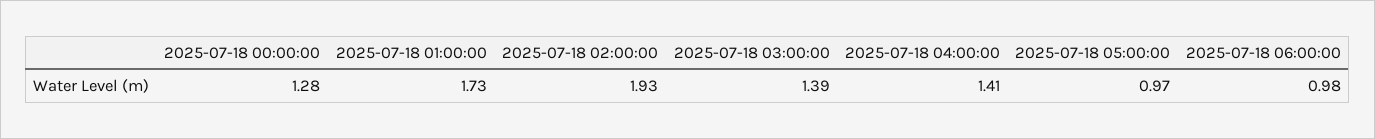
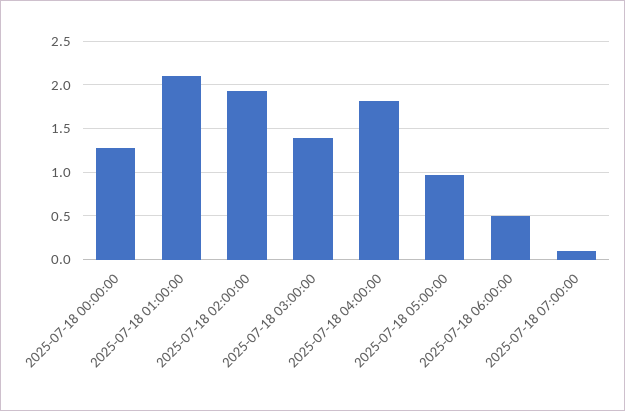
2025-07-18 01:00:00: 1.73 -> 2.1
2025-07-18 04:00:00: 1.41 -> 1.8
2025-07-18 06:00:00: 0.98 -> 0.5
2025-07-18 07:00:00: none -> 0.1

